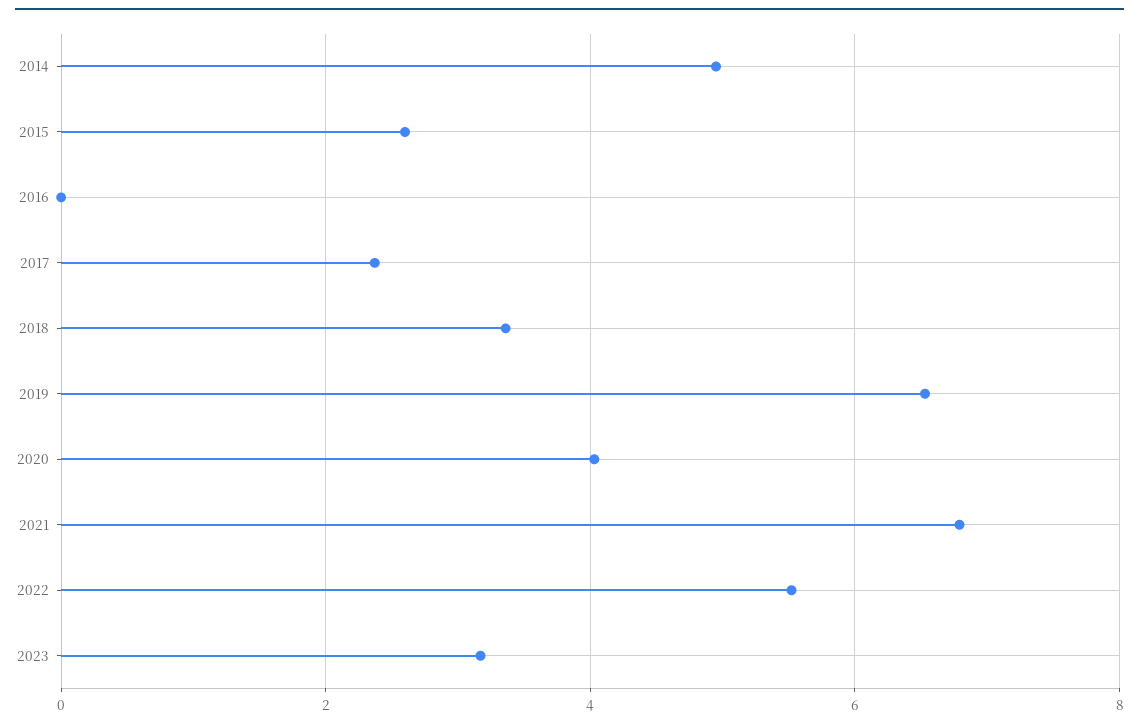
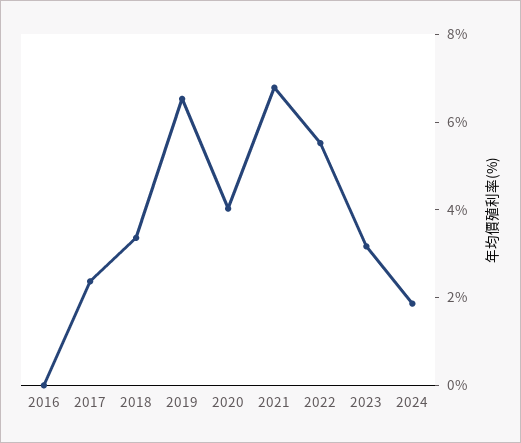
2014: 5 -> none
2015: 2.6 -> none
2024: none -> 2

